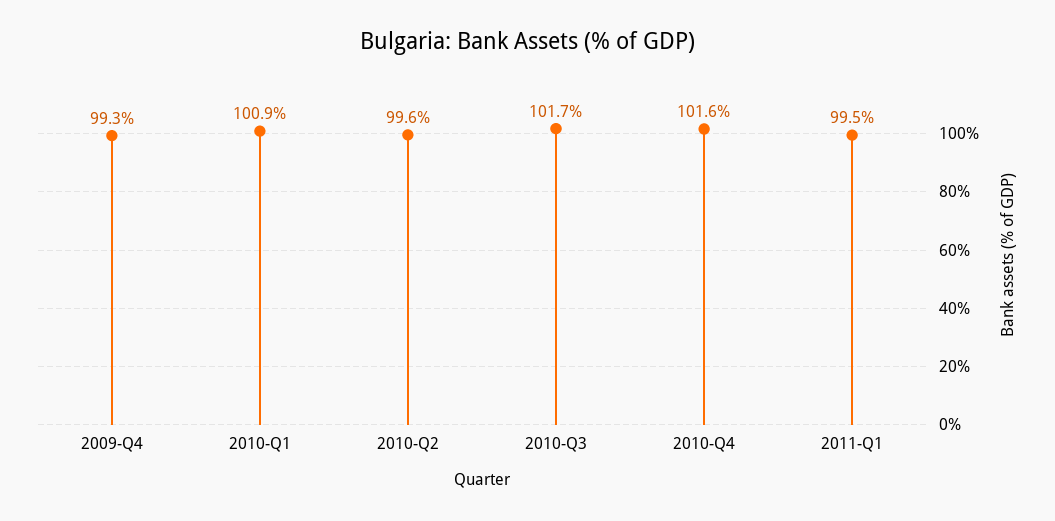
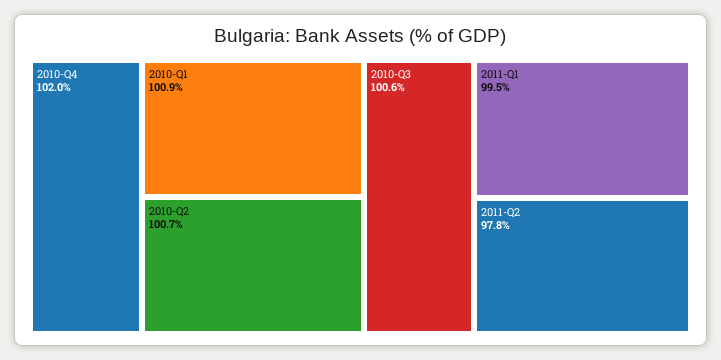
2009-Q4: 99.3 -> none
2010-Q2: 99.6 -> 100.7
2010-Q3: 101.7 -> 100.6
2010-Q4: 101.6 -> 102
2011-Q2: none -> 97.8

